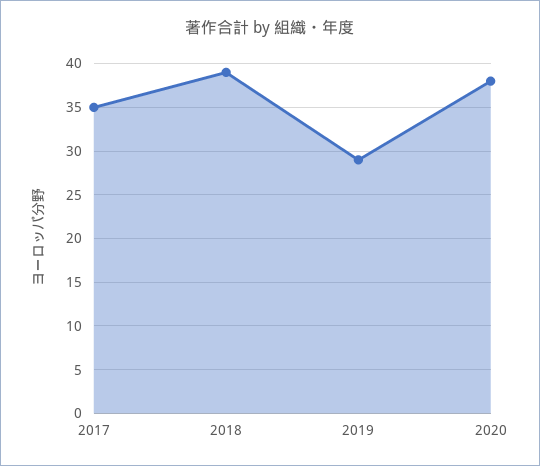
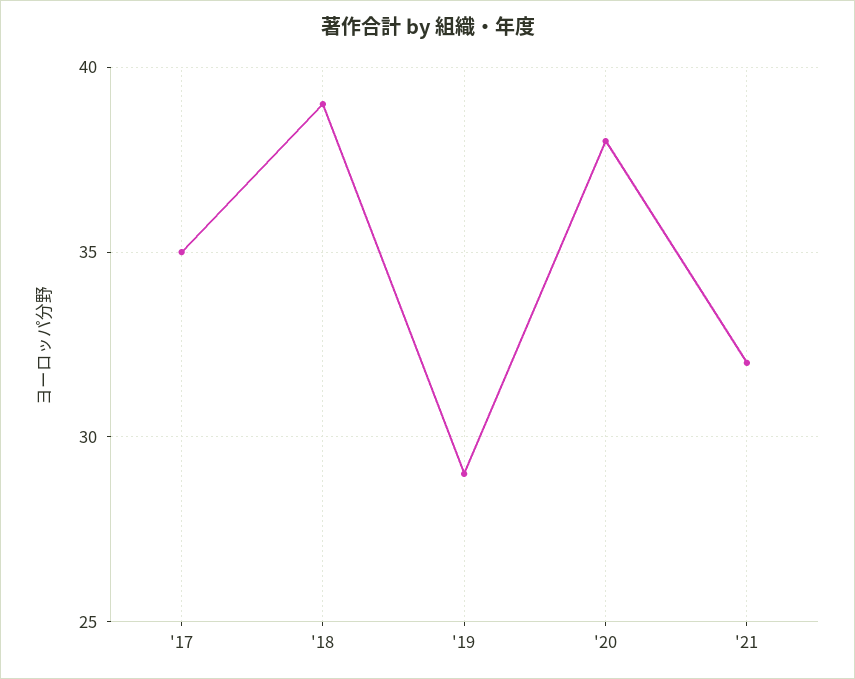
'21: none -> 32

